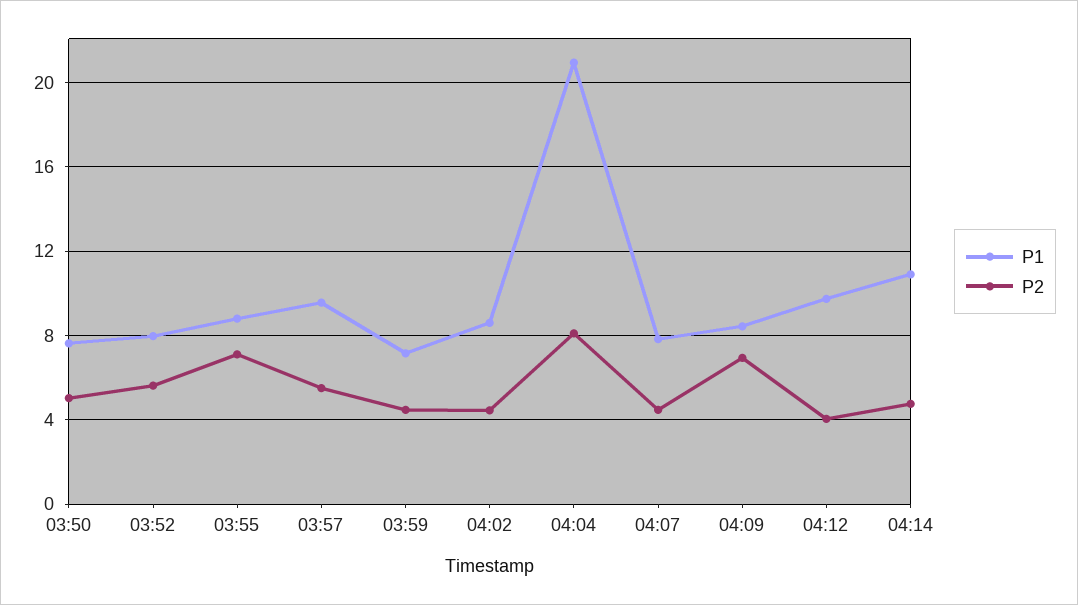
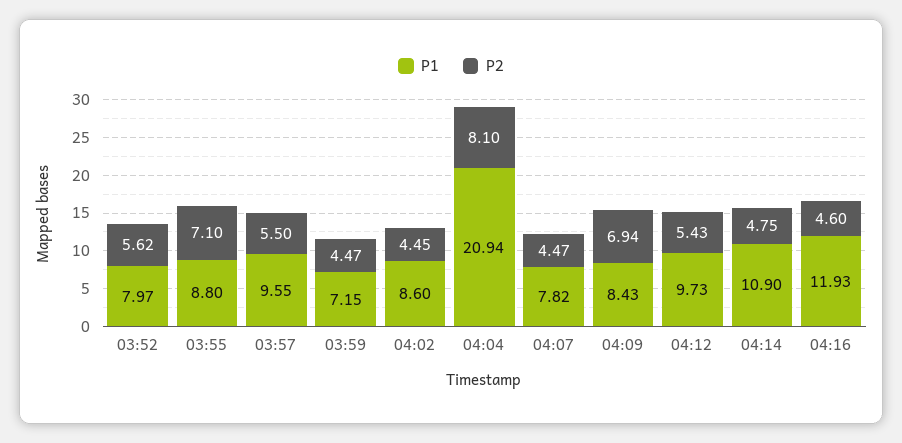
P1, 03:50: 7.5 -> none
P2, 03:50: 5 -> none
P2, 04:12: 4 -> 5.43
P1, 04:16: none -> 11.93
P2, 04:16: none -> 4.6

